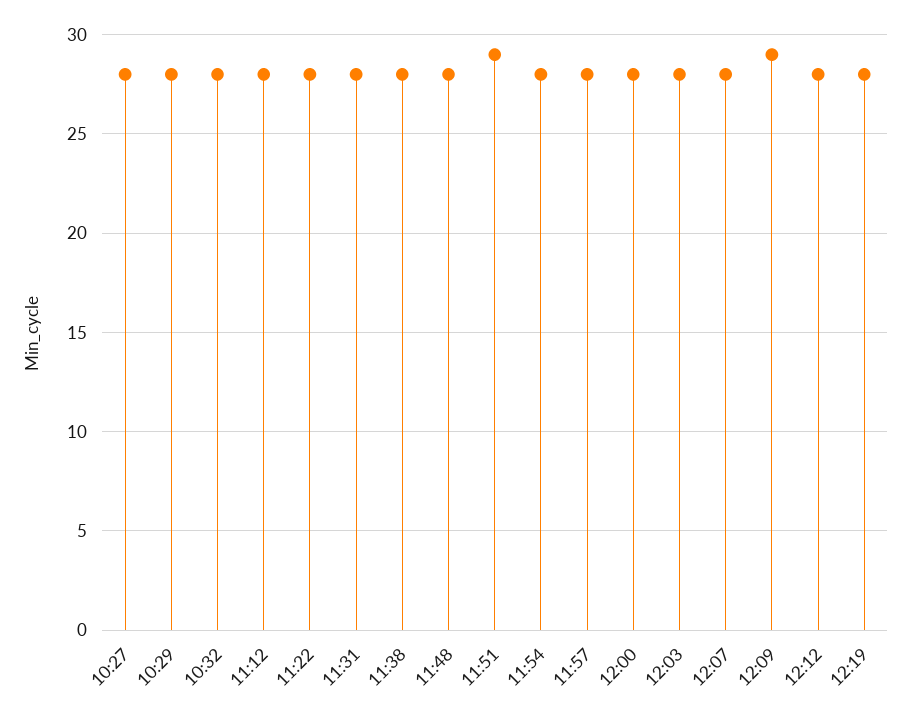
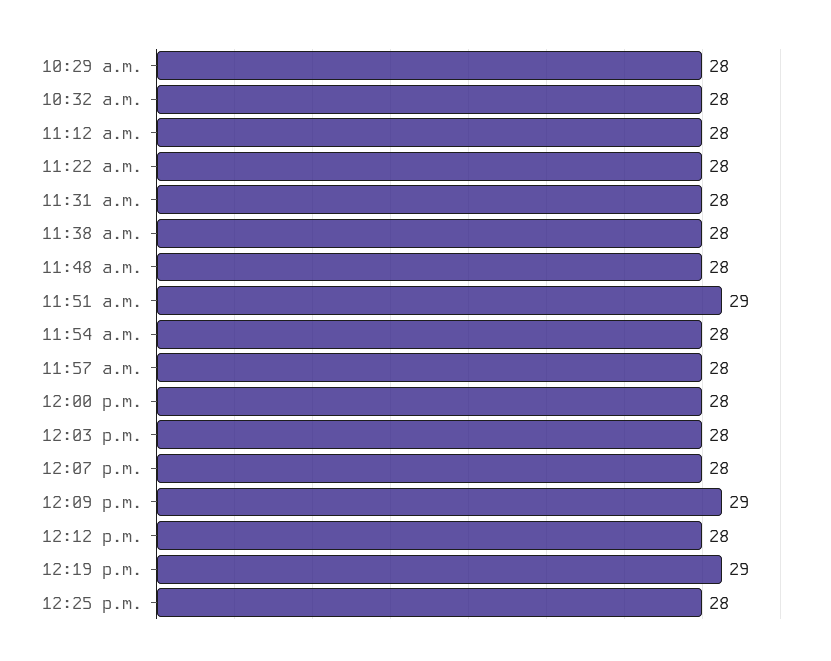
10:27: 28 -> none
12:19: 28 -> 29
12:25 p.m.: none -> 28

